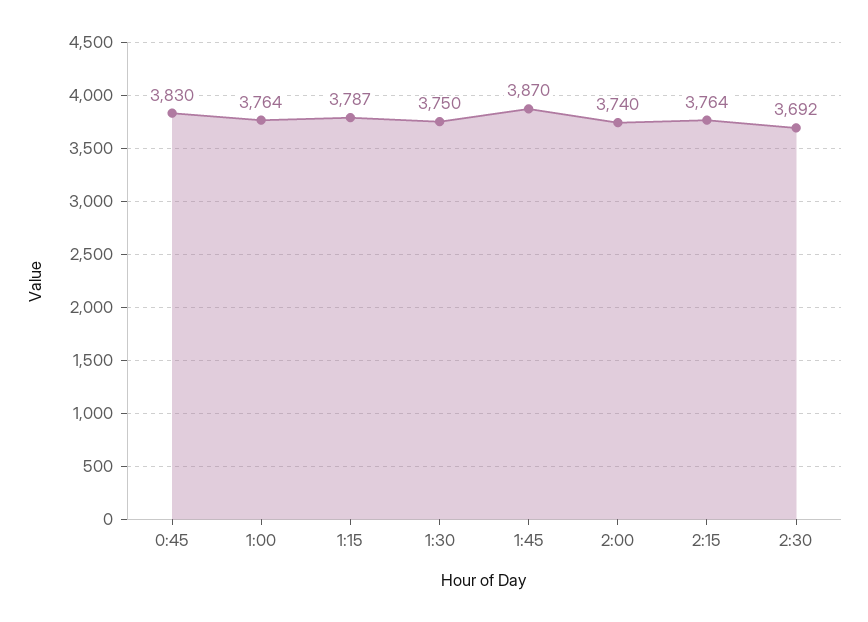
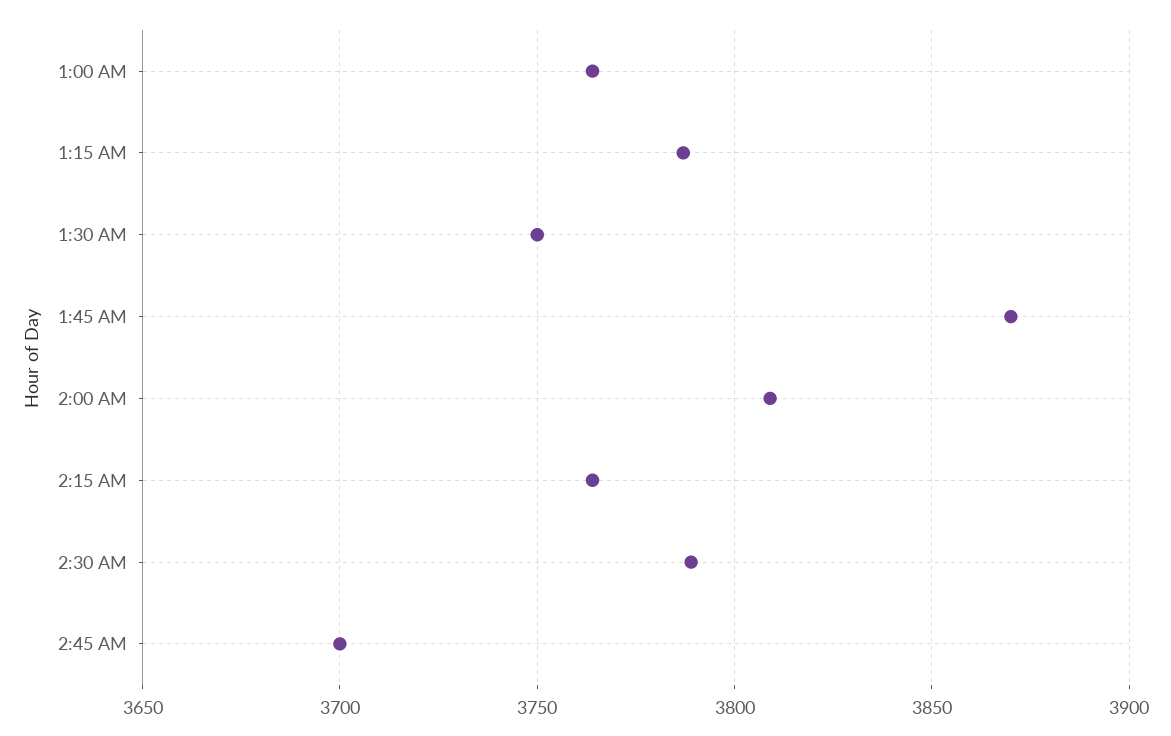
0:45: 3830 -> none
2:00: 3740 -> 3810
2:30: 3692 -> 3790
2:45 AM: none -> 3700

